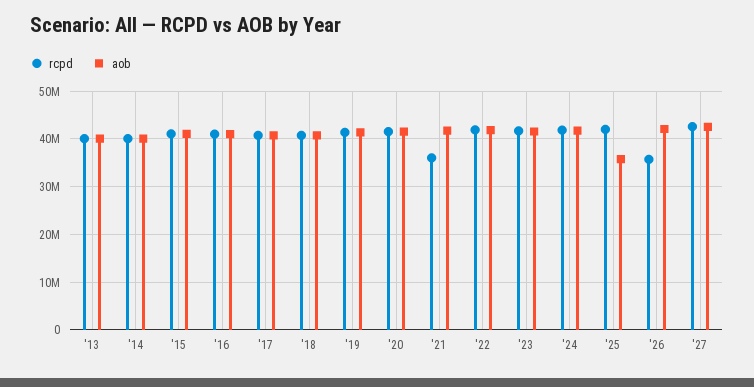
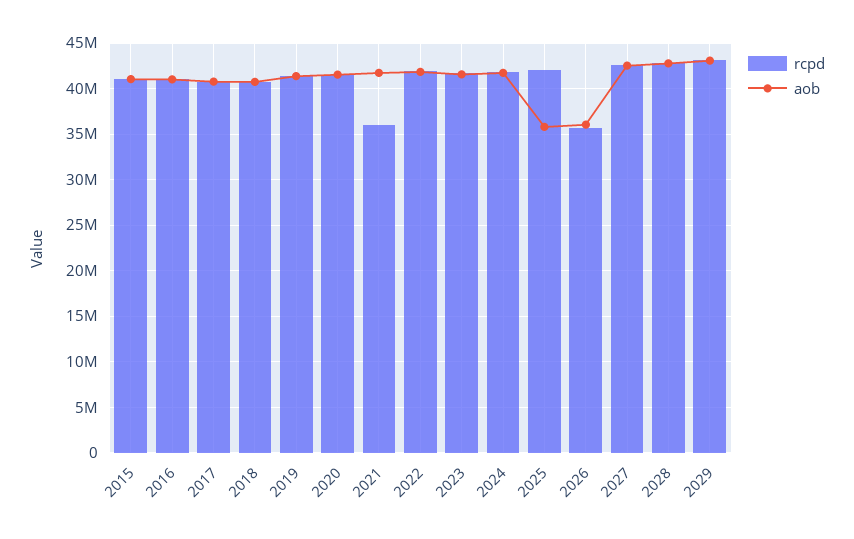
rcpd, '13: 40000000 -> none
aob, '13: 40000000 -> none
rcpd, '14: 40000000 -> none
aob, '14: 40000000 -> none
aob, '26: 42000000 -> 36000000
rcpd, 2028: none -> 43000000
aob, 2028: none -> 43000000
rcpd, 2029: none -> 43000000
aob, 2029: none -> 43000000

